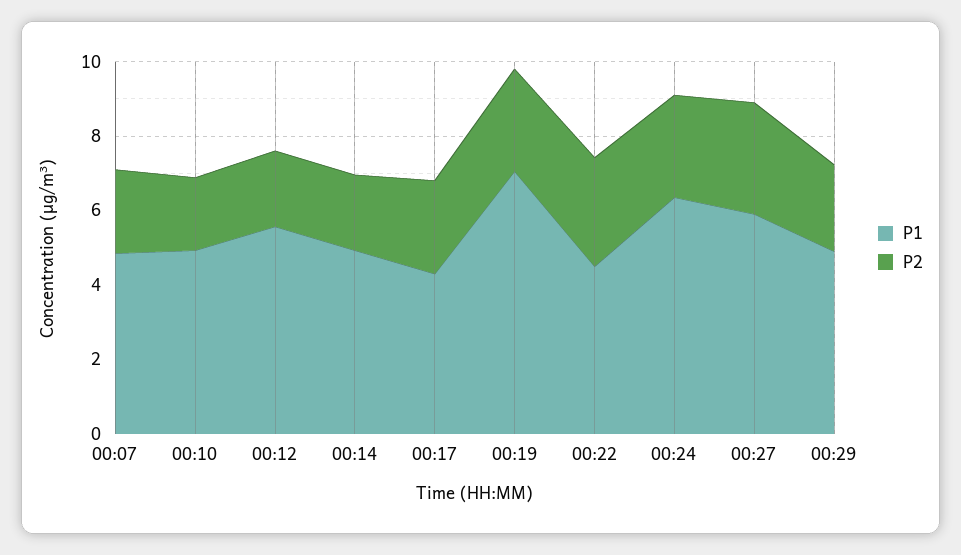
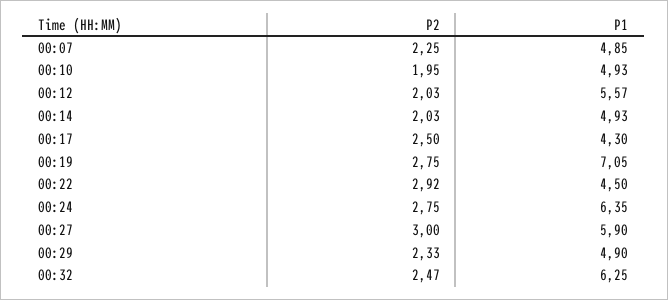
P2, 00:32: none -> 2.47
P1, 00:32: none -> 6.25

